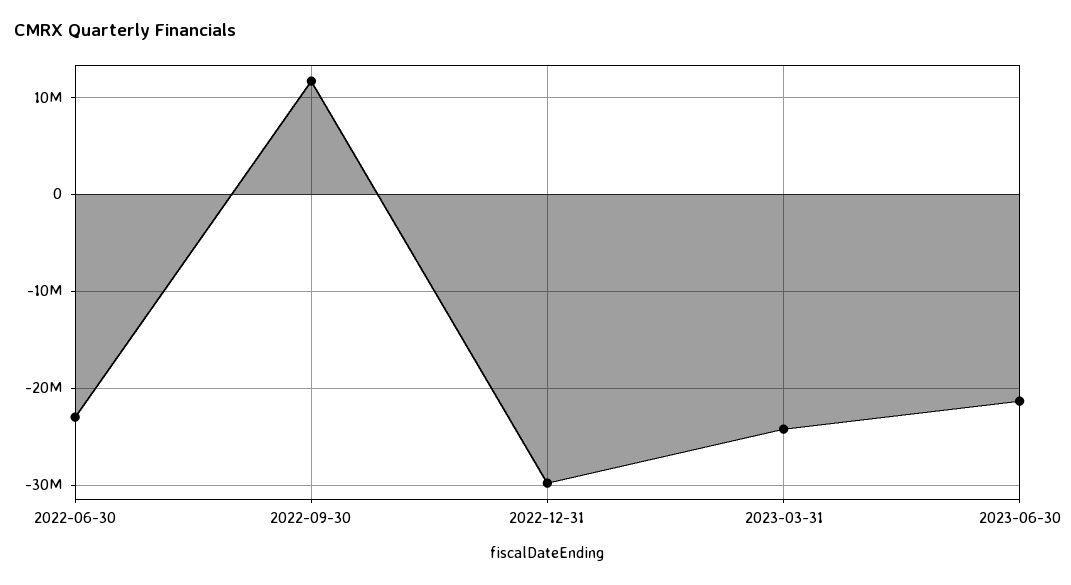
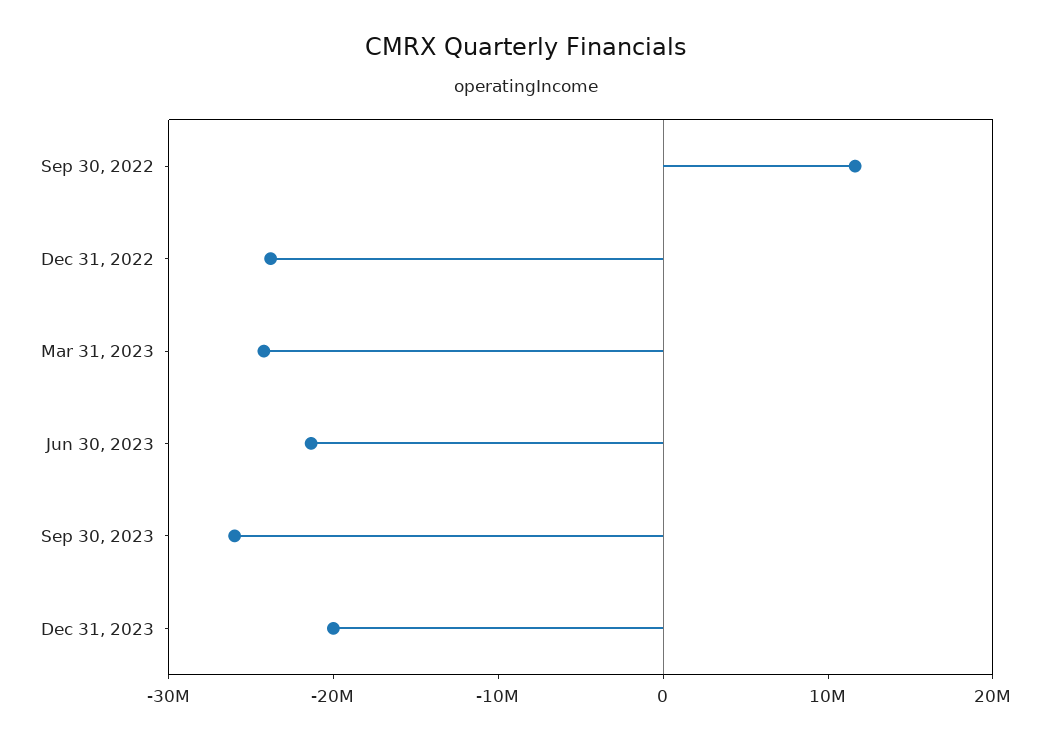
2022-06-30: -23000000 -> none
2022-12-31: -30000000 -> -24000000
Sep 30, 2023: none -> -26000000
Dec 31, 2023: none -> -20000000

